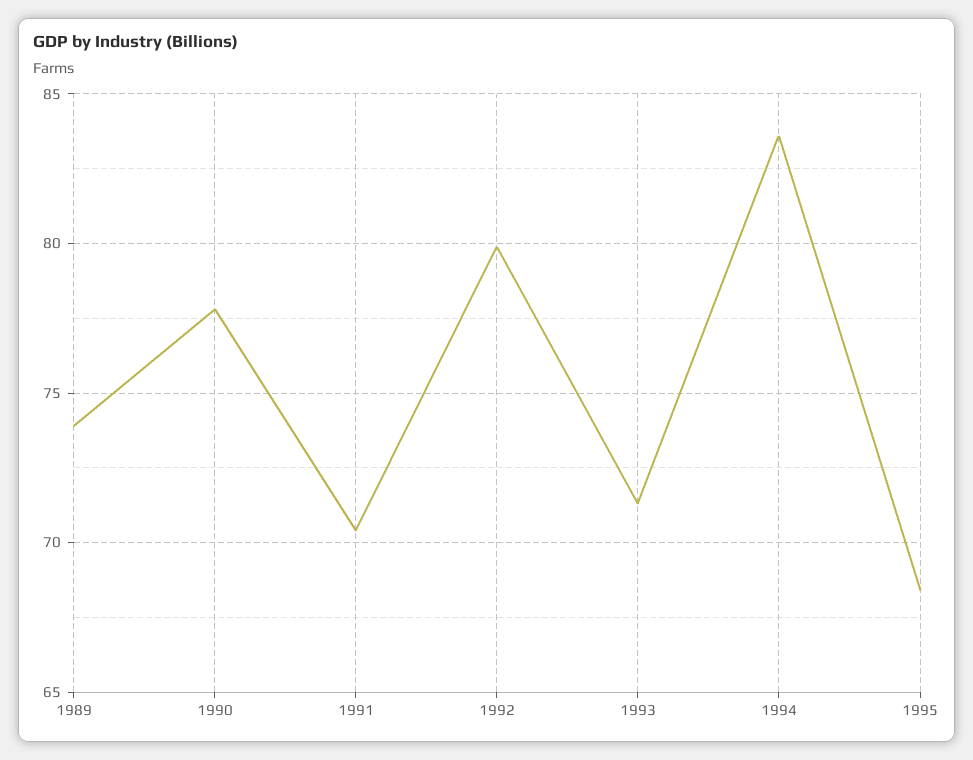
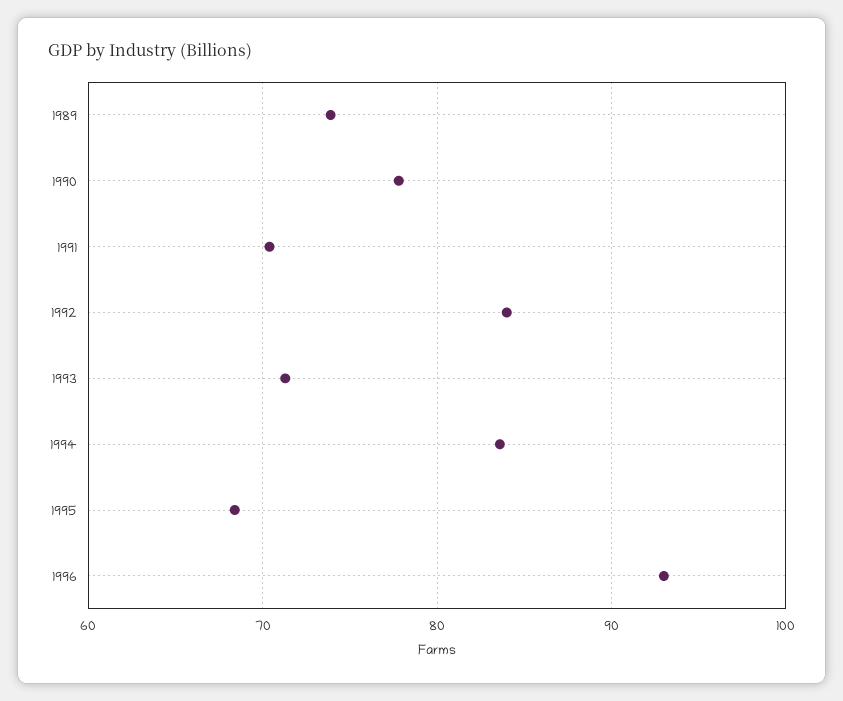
1992: 80 -> 84
1996: none -> 93

